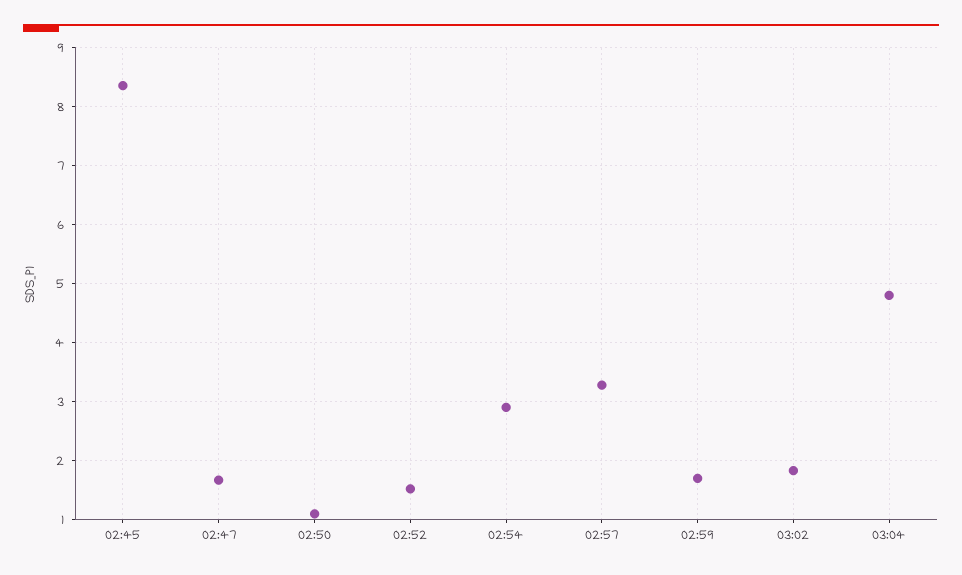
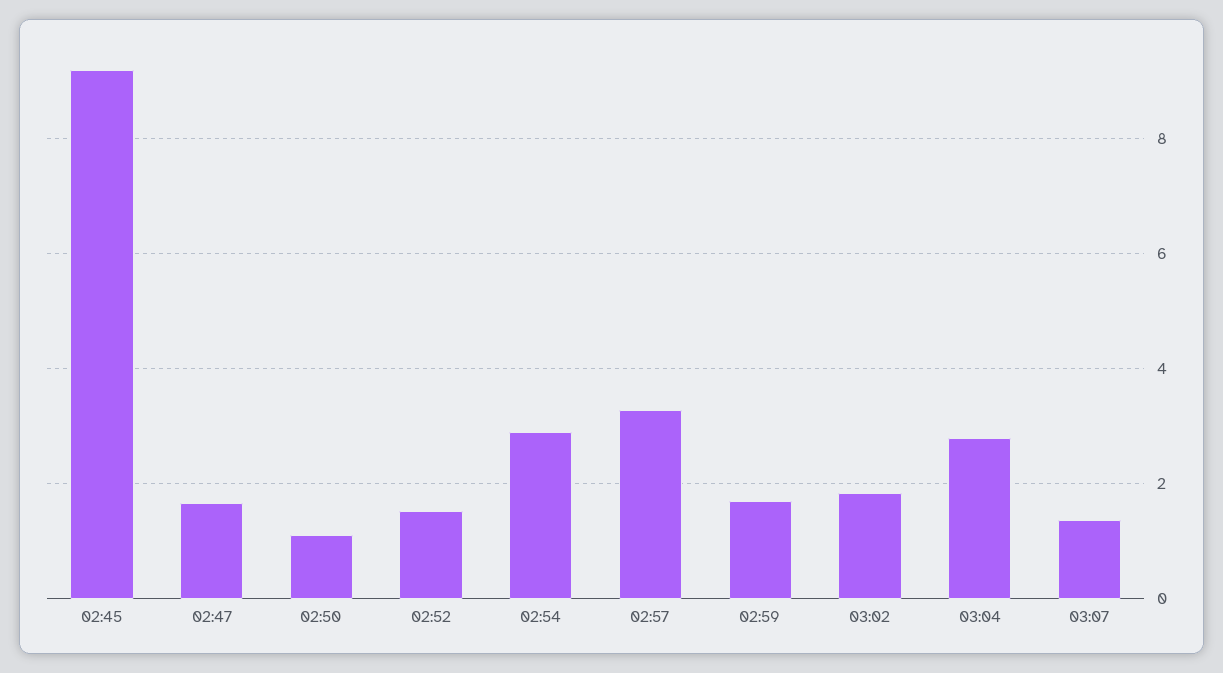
02:45: 8.4 -> 9.2
03:04: 4.8 -> 2.8
03:07: none -> 1.4

